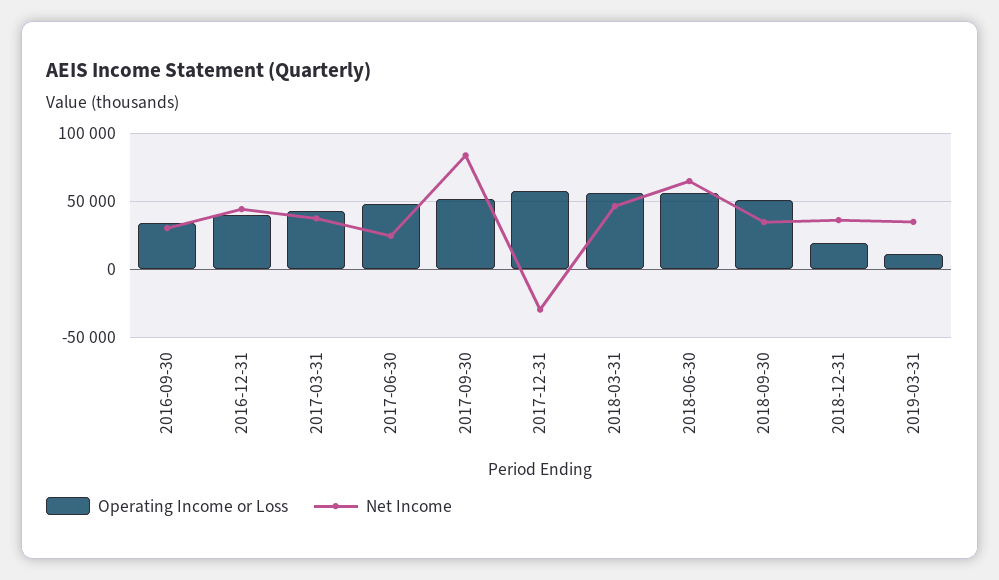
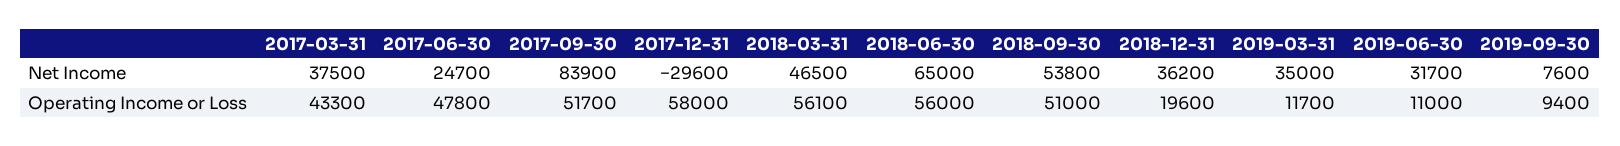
Operating Income or Loss, 2016-09-30: 35000 -> none
Net Income, 2016-09-30: 30000 -> none
Operating Income or Loss, 2016-12-31: 40000 -> none
Net Income, 2016-12-31: 45000 -> none
Net Income, 2018-09-30: 35000 -> 53800
Net Income, 2019-06-30: none -> 31700
Net Income, 2019-09-30: none -> 7600
Operating Income or Loss, 2019-06-30: none -> 11000
Operating Income or Loss, 2019-09-30: none -> 9400

